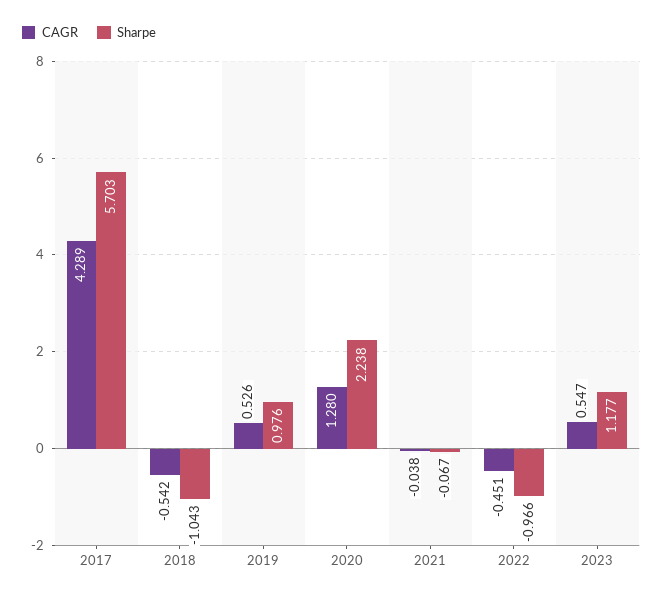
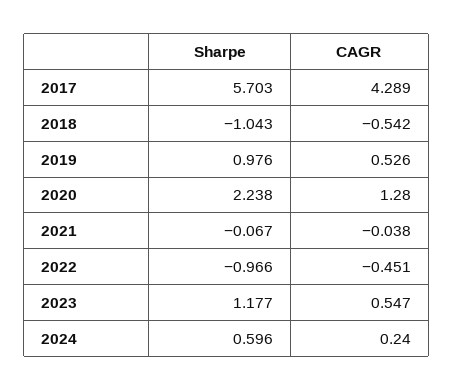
Sharpe, 2024: none -> 0.596
CAGR, 2024: none -> 0.24

